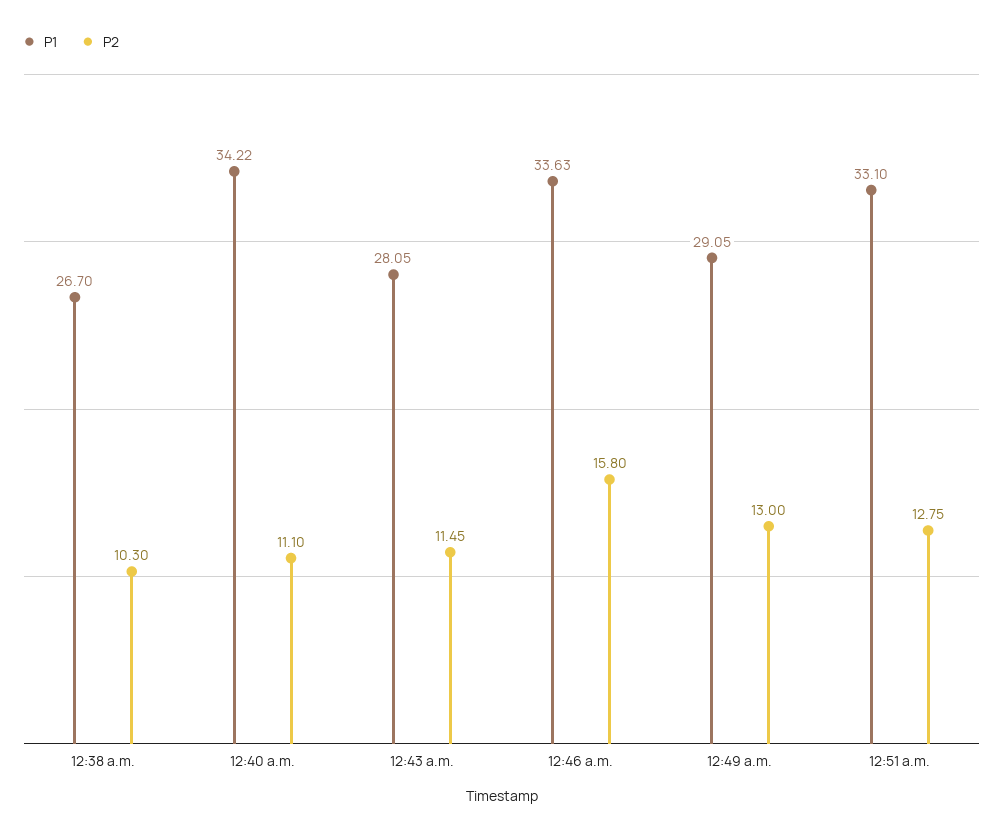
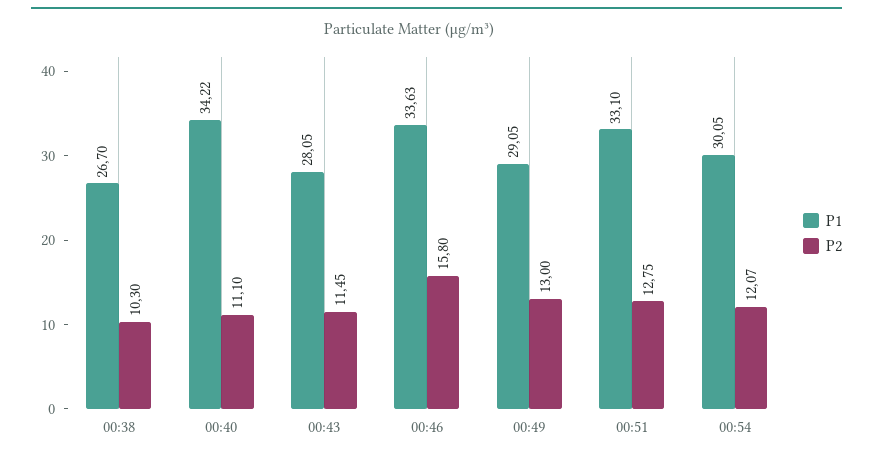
P1, 00:54: none -> 30.05
P2, 00:54: none -> 12.07

